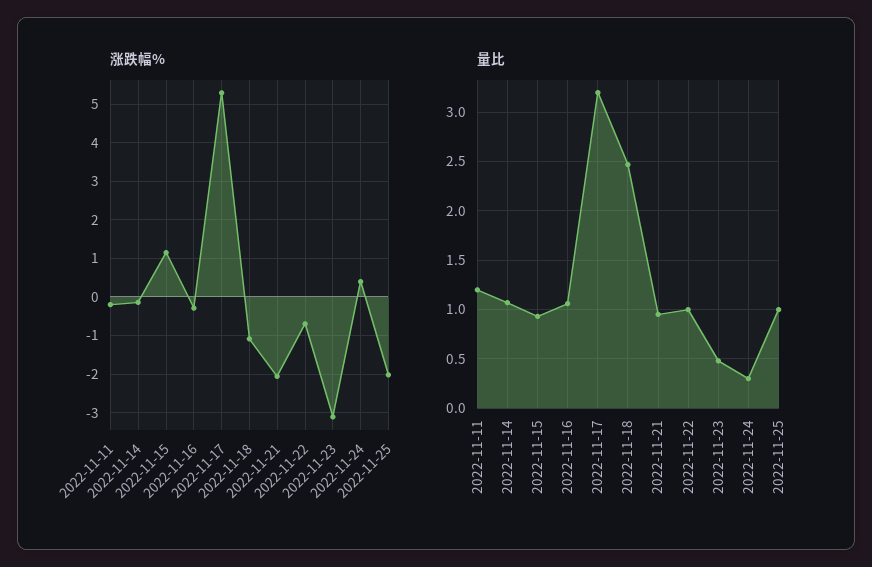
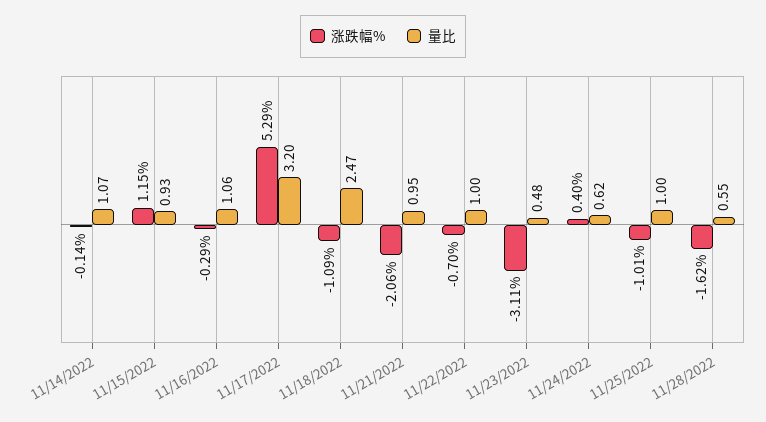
涨跌幅%, 2022-11-11: -0.2 -> none
涨跌幅%, 2022-11-25: -2 -> -1.01
量比, 2022-11-11: 1.2 -> none
量比, 2022-11-24: 0.3 -> 0.62
涨跌幅%, 11/28/2022: none -> -1.62
量比, 11/28/2022: none -> 0.55

